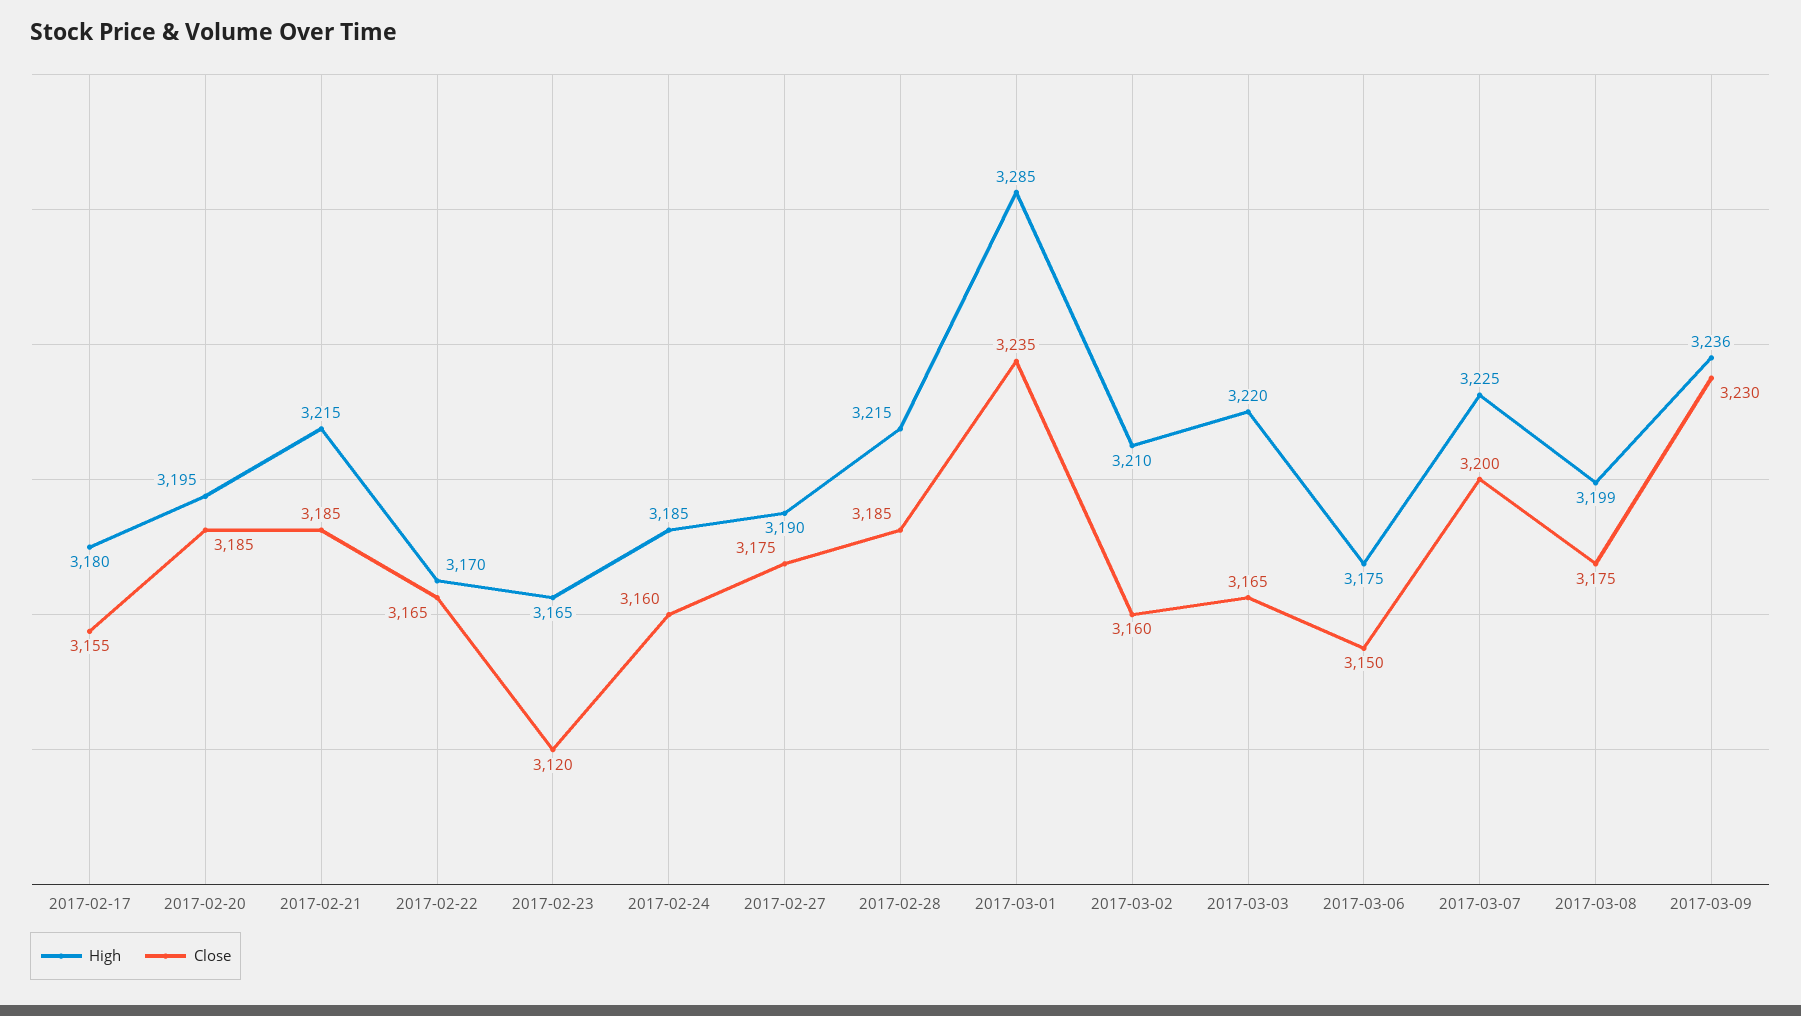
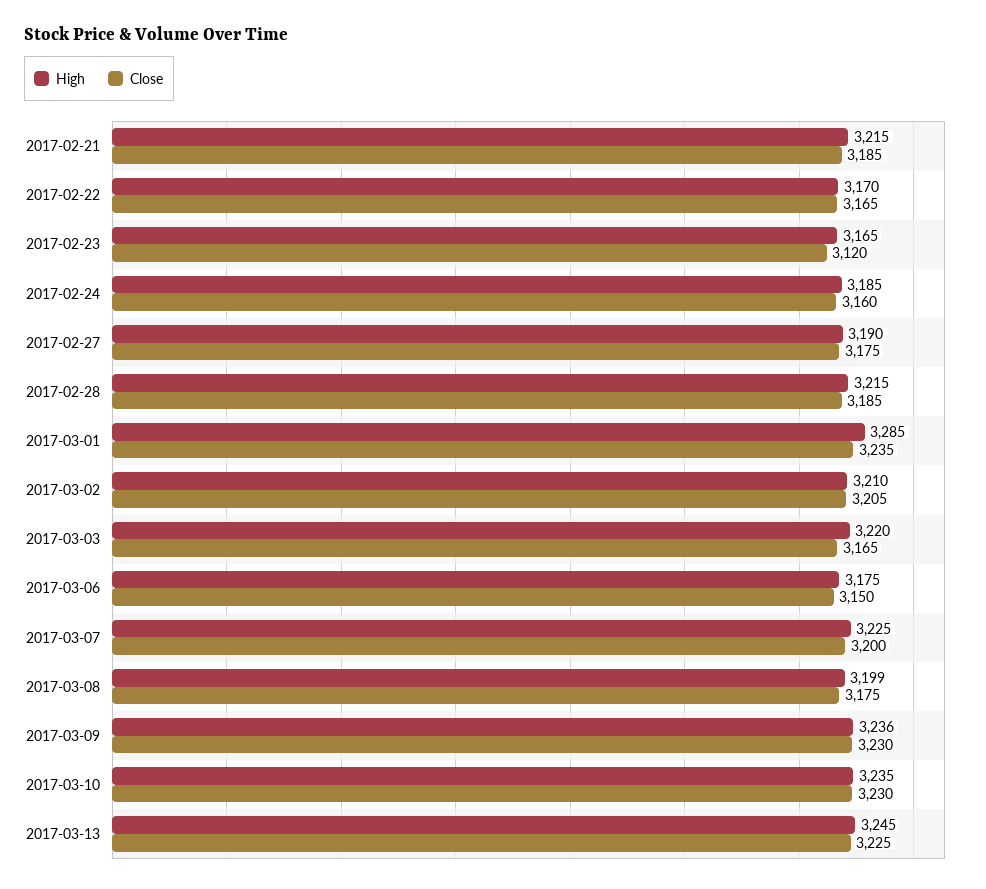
High, 2017-02-17: 3180 -> none
Close, 2017-02-17: 3155 -> none
High, 2017-02-20: 3195 -> none
Close, 2017-02-20: 3185 -> none
Close, 2017-03-02: 3160 -> 3205
High, 2017-03-10: none -> 3235
Close, 2017-03-10: none -> 3230
High, 2017-03-13: none -> 3245
Close, 2017-03-13: none -> 3225

